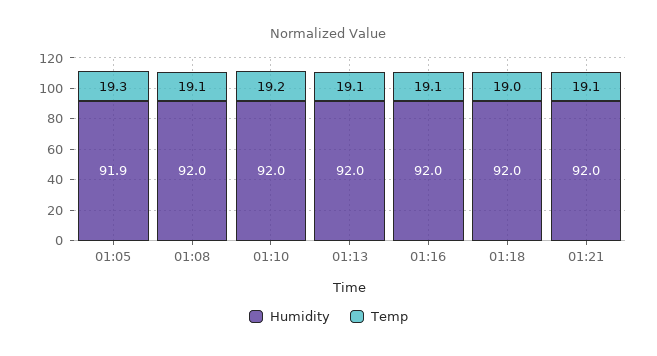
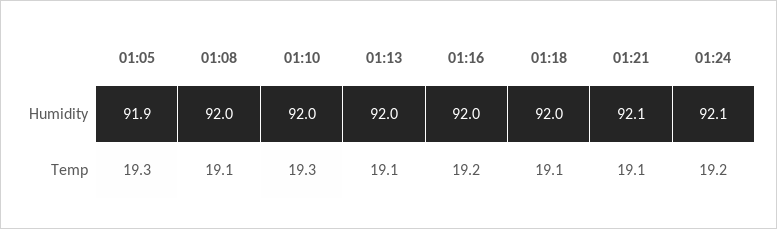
Temp, 01:10: 19.2 -> 19.3
Temp, 01:16: 19.1 -> 19.2
Temp, 01:18: 19 -> 19.1
Humidity, 01:21: 92 -> 92.1
Humidity, 01:24: none -> 92.1
Temp, 01:24: none -> 19.2

